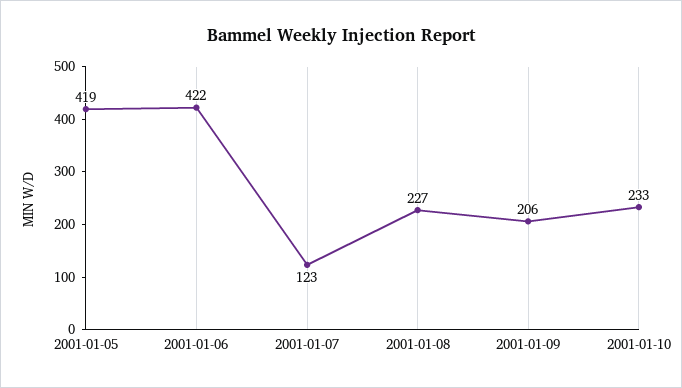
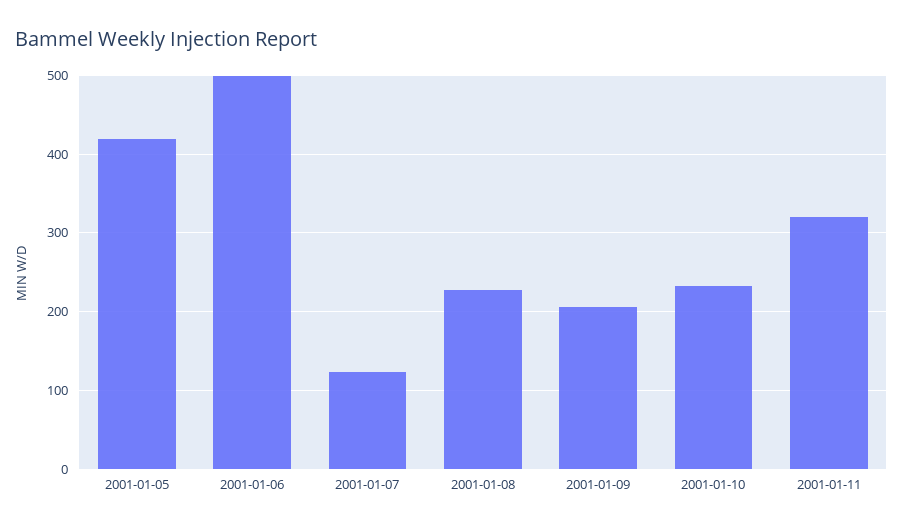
2001-01-06: 422 -> 500
2001-01-11: none -> 320

